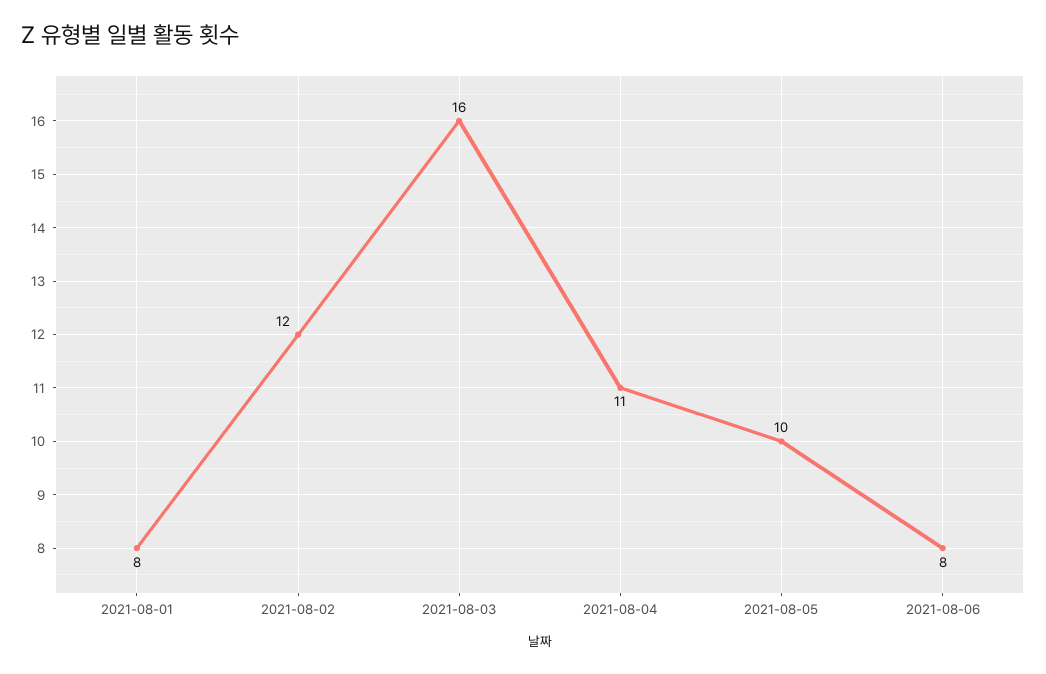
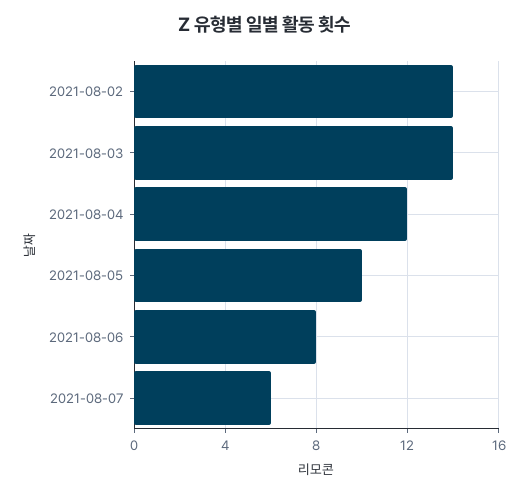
2021-08-01: 8 -> none
2021-08-02: 12 -> 14
2021-08-03: 16 -> 14
2021-08-04: 11 -> 12
2021-08-07: none -> 6

